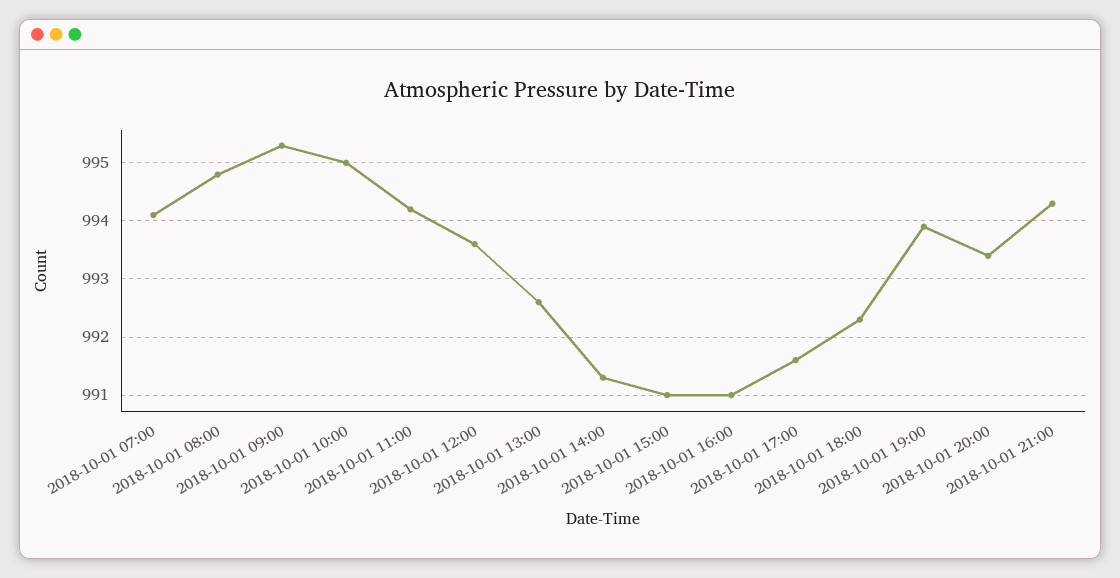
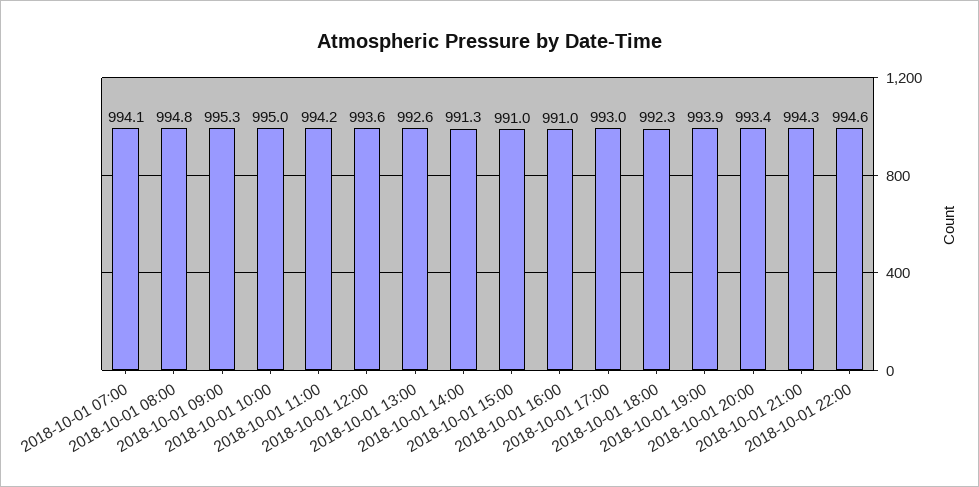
2018-10-01 17:00: 991.5 -> 993
2018-10-01 22:00: none -> 994.6

